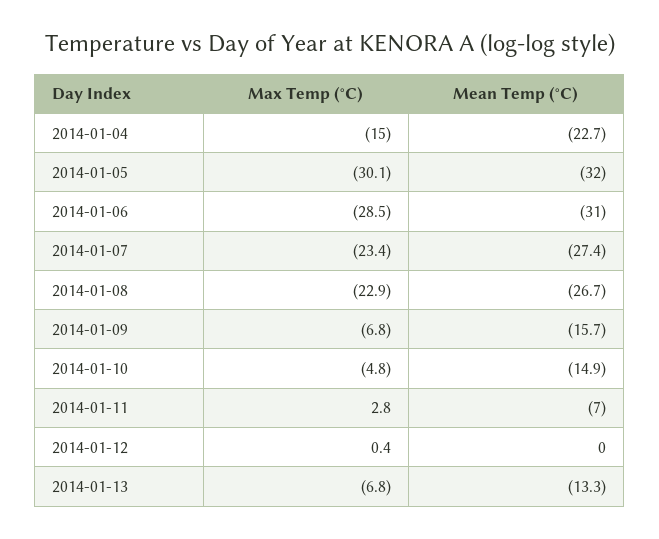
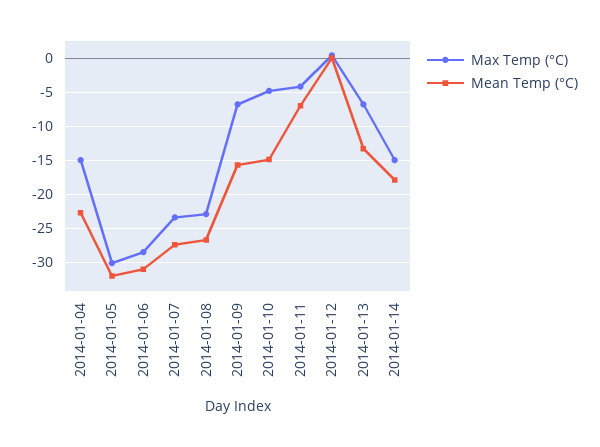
Max Temp (°C), 2014-01-11: 2.8 -> -4
Max Temp (°C), 2014-01-14: none -> -15
Mean Temp (°C), 2014-01-14: none -> -18

